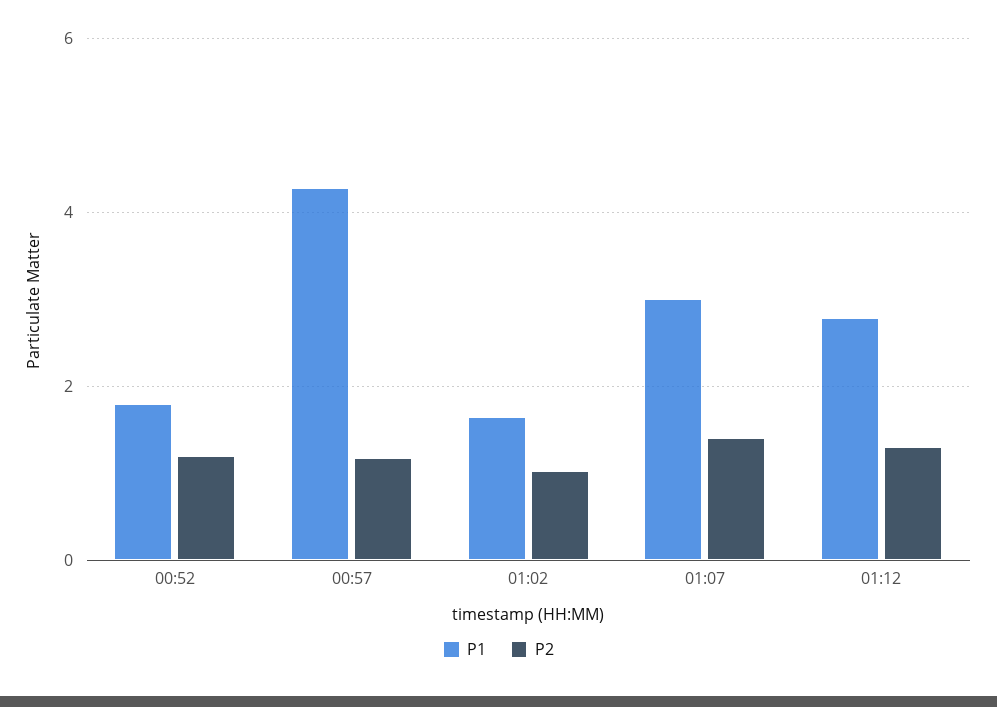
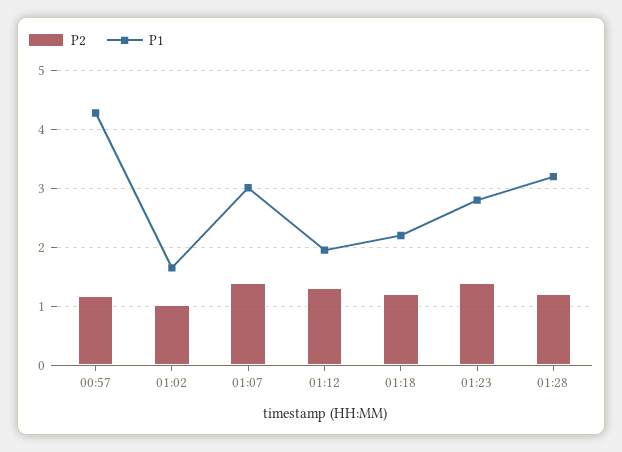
P1, 00:52: 1.8 -> none
P2, 00:52: 1.2 -> none
P1, 01:12: 2.8 -> 2
P2, 01:18: none -> 1.2
P1, 01:18: none -> 2.2
P2, 01:23: none -> 1.4
P1, 01:23: none -> 2.8
P2, 01:28: none -> 1.2
P1, 01:28: none -> 3.2

